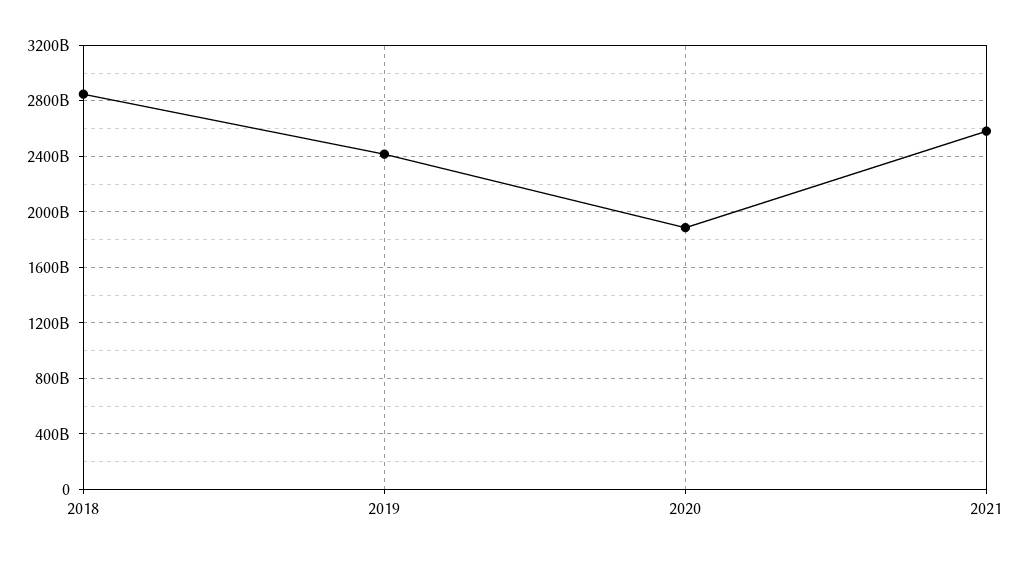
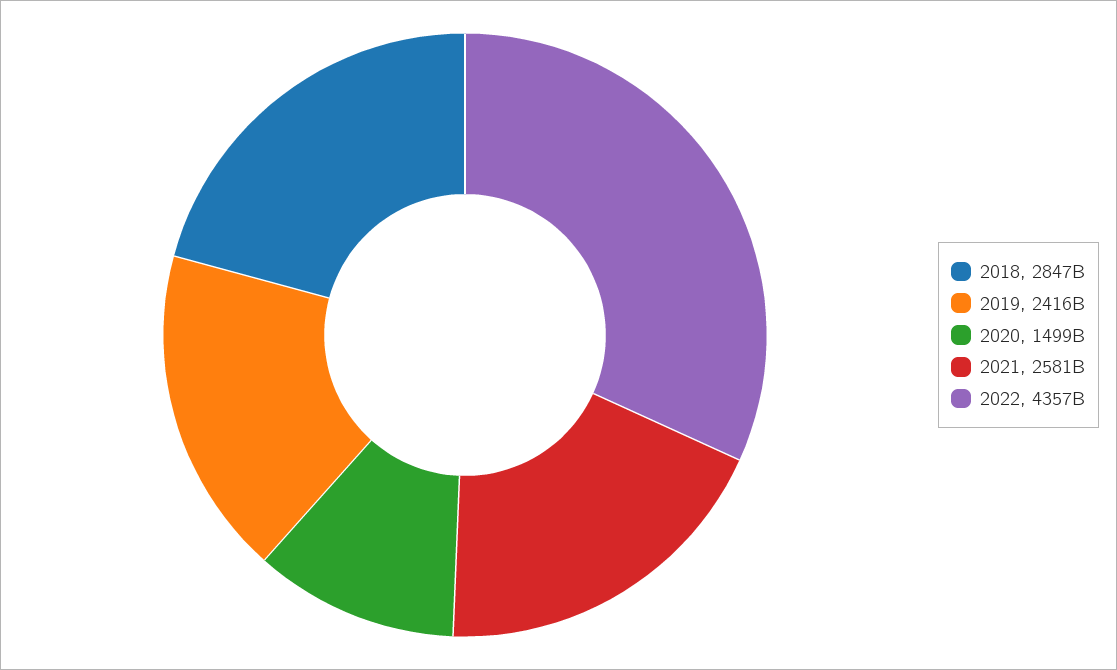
2020: 1900000000000 -> 1499000000000
2022: none -> 4357000000000

